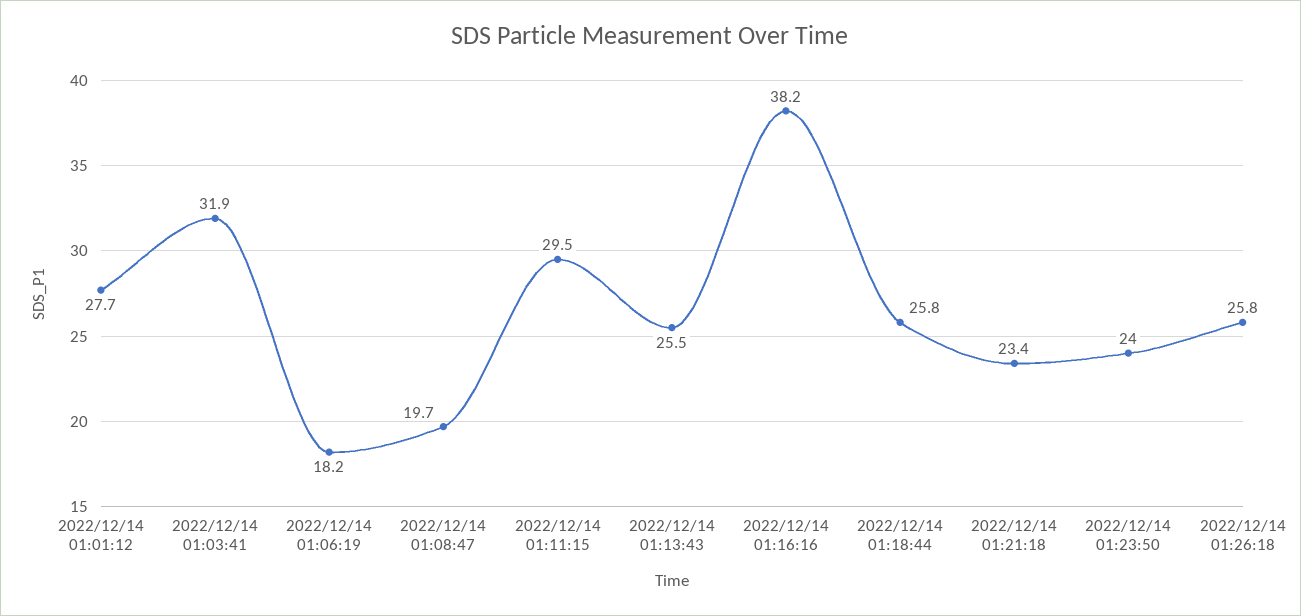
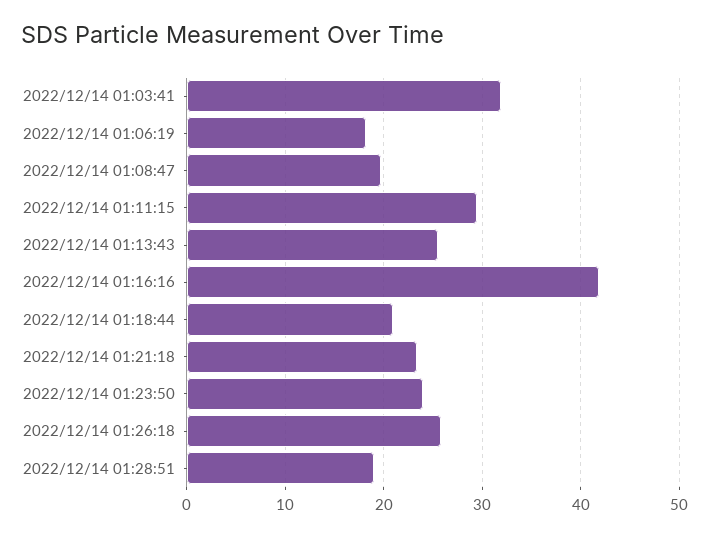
2022/12/14 01:01:12: 27.7 -> none
2022/12/14 01:16:16: 38.2 -> 42
2022/12/14 01:18:44: 25.8 -> 21
2022/12/14 01:28:51: none -> 19

